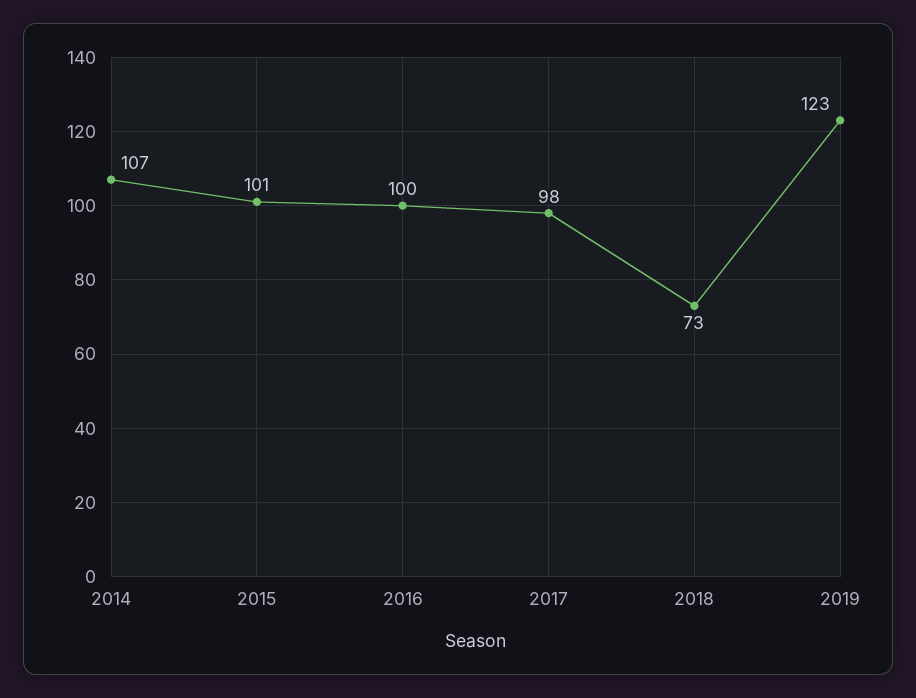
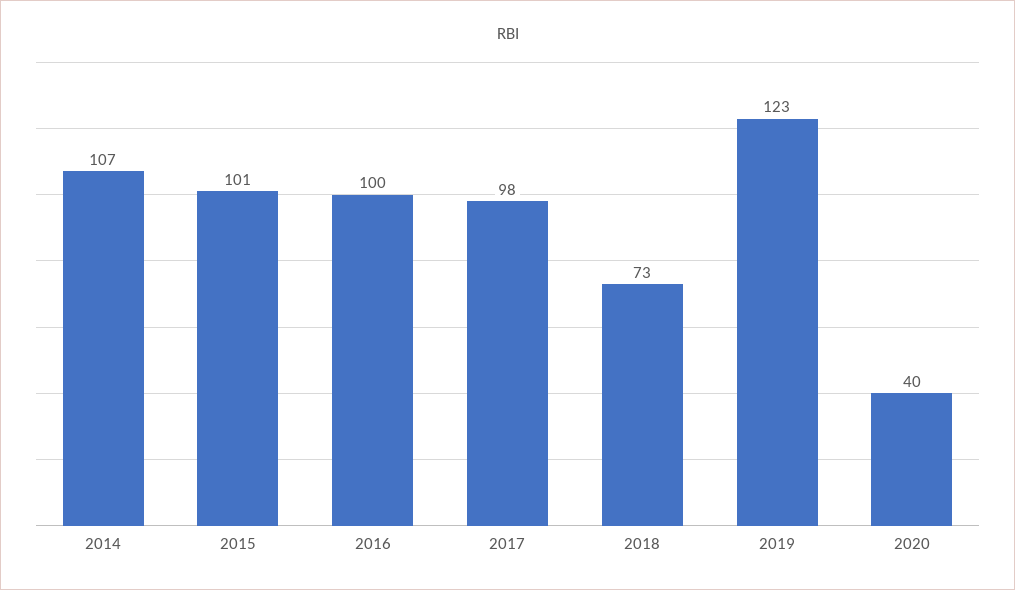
2020: none -> 40

